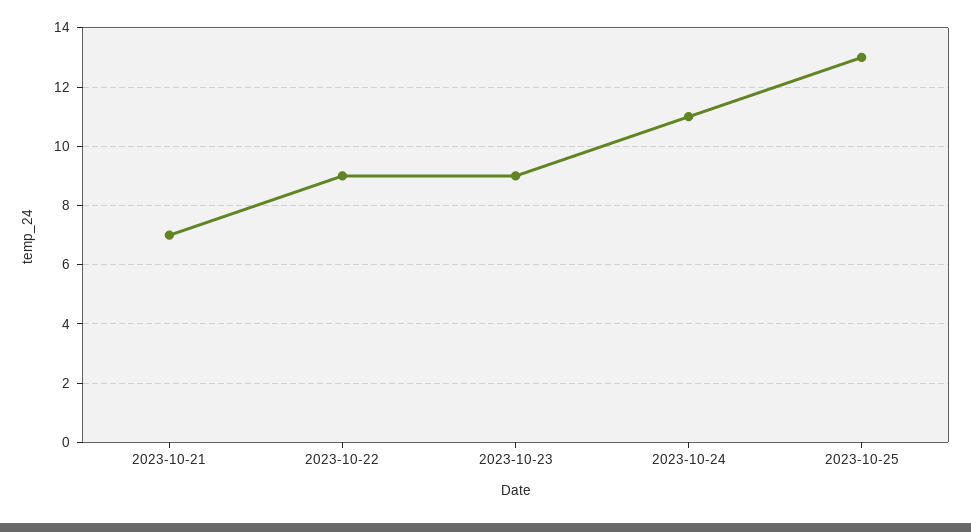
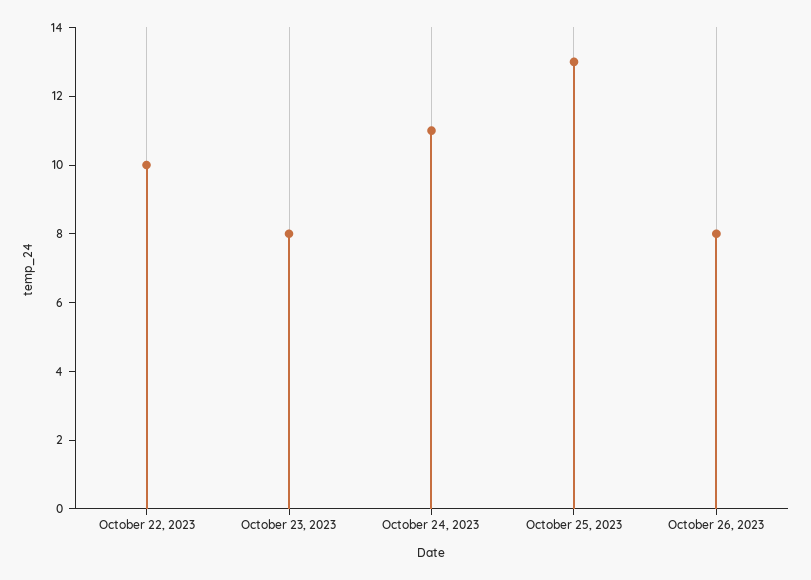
2023-10-21: 7 -> none
2023-10-22: 9 -> 10
2023-10-23: 9 -> 8
October 26, 2023: none -> 8

